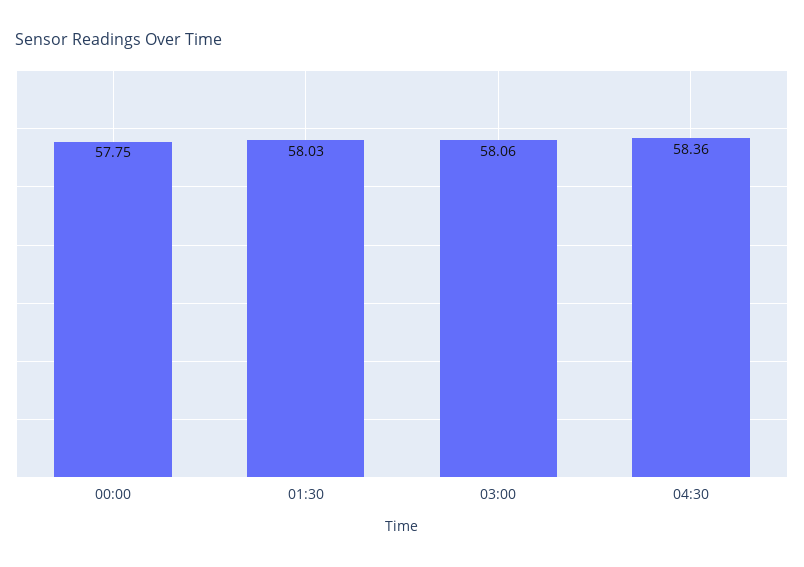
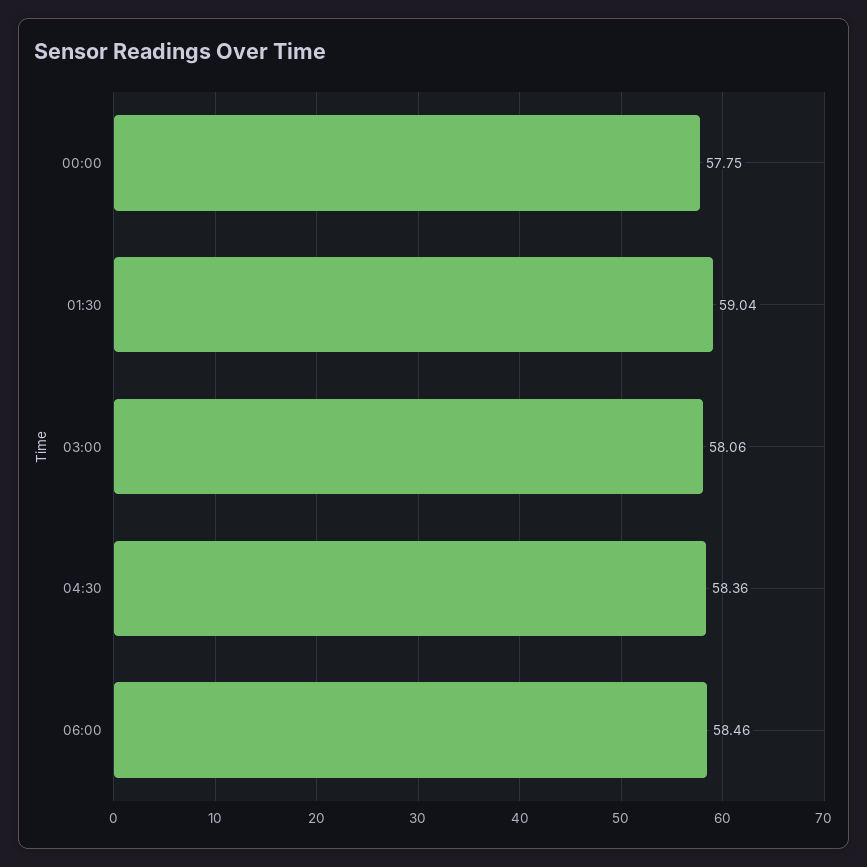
01:30: 58.03 -> 59.04
06:00: none -> 58.46

